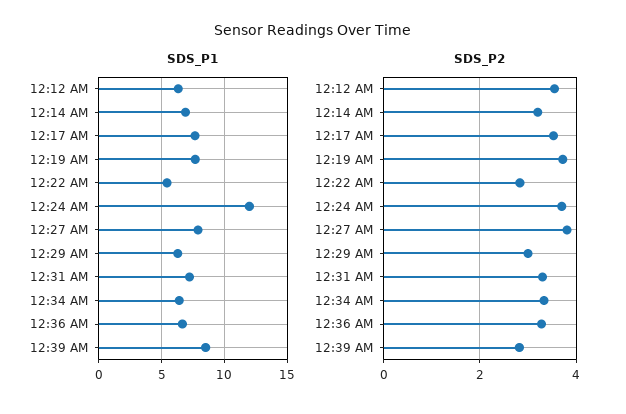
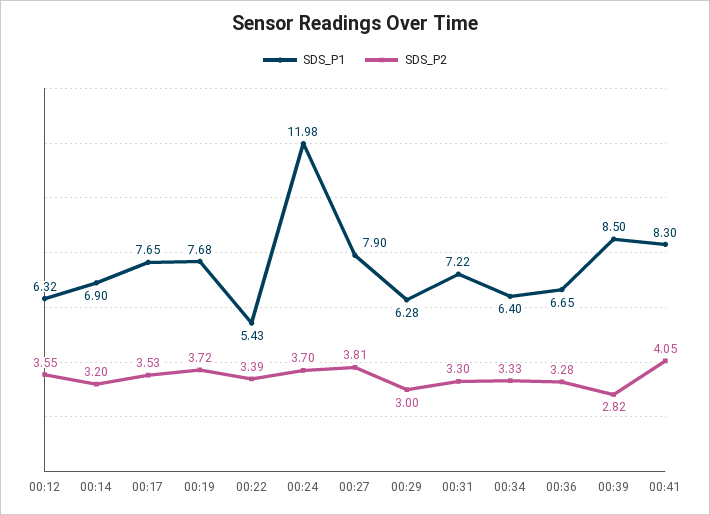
SDS_P2, 12:22 AM: 2.8 -> 3.39
SDS_P1, 00:41: none -> 8.3
SDS_P2, 00:41: none -> 4.05

